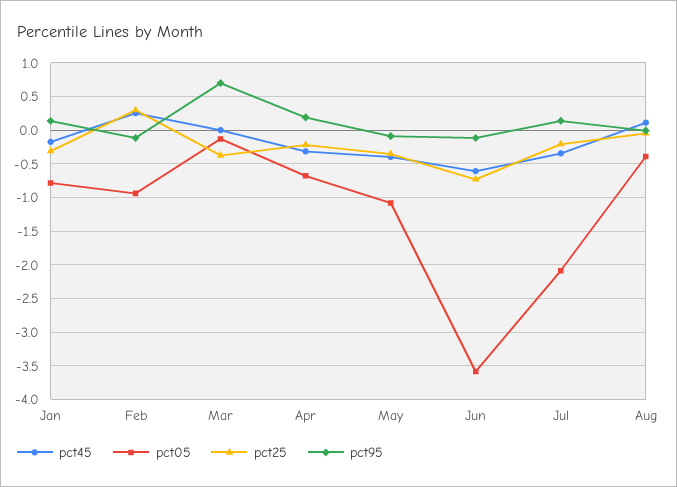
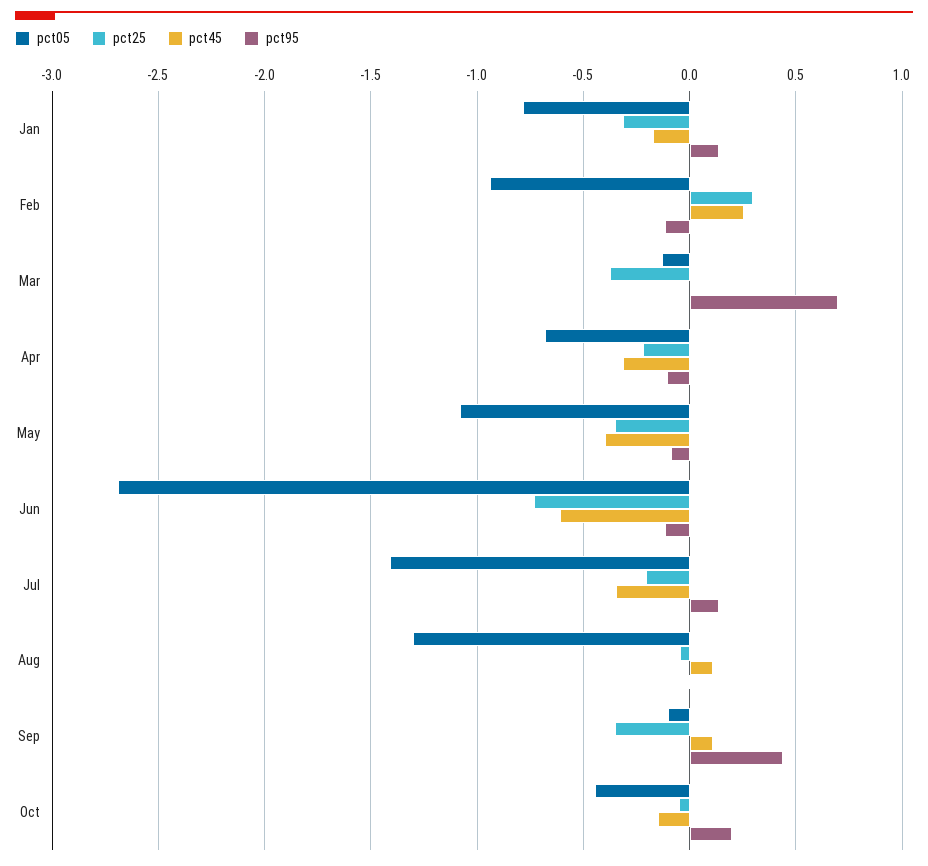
pct95, Apr: 0.2 -> -0.1
pct05, Jun: -3.6 -> -2.7
pct05, Jul: -2.1 -> -1.4
pct05, Aug: -0.4 -> -1.3
pct05, Sep: none -> -0.1
pct25, Sep: none -> -0.35
pct45, Sep: none -> 0.1
pct95, Sep: none -> 0.45
pct05, Oct: none -> -0.45
pct25, Oct: none -> -0.05
pct45, Oct: none -> -0.15
pct95, Oct: none -> 0.2

